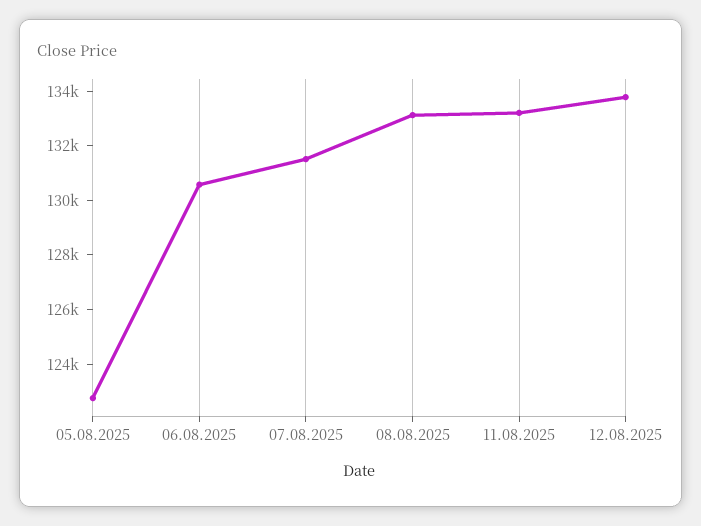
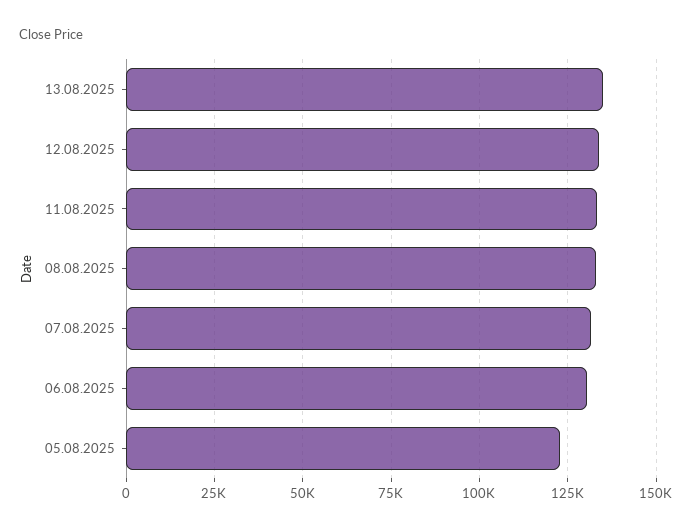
13.08.2025: none -> 135000

